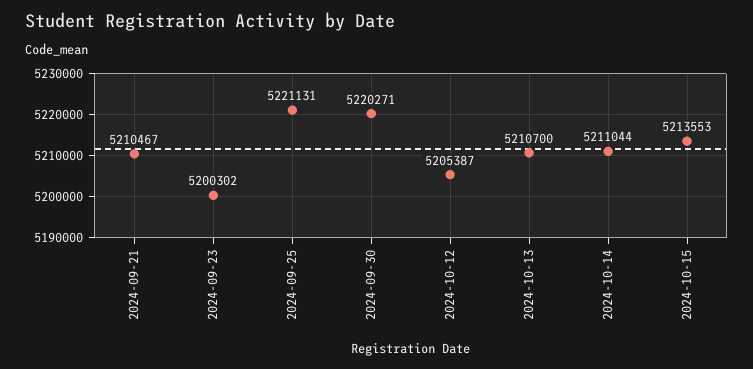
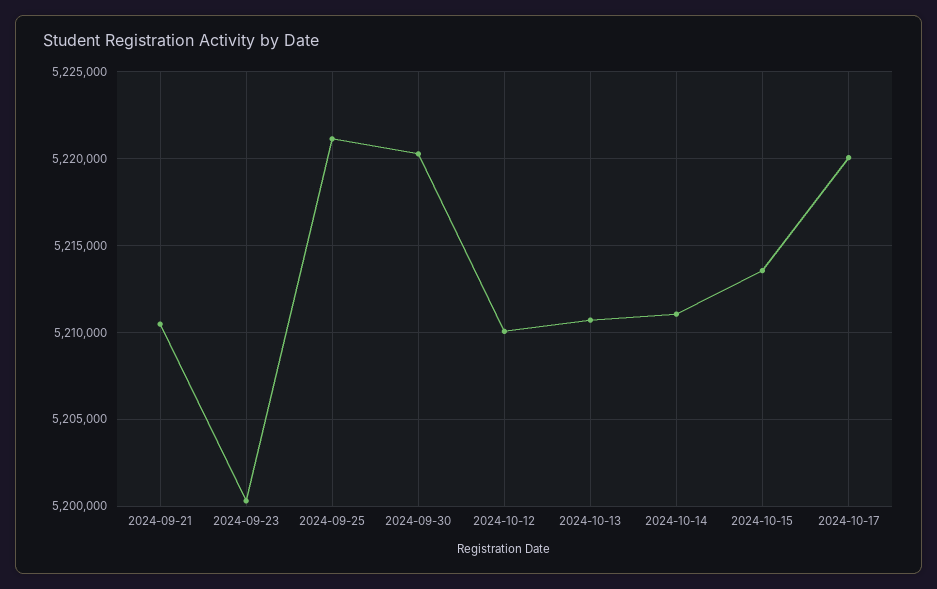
2024-10-12: 5205387 -> 5210000
2024-10-17: none -> 5220000

